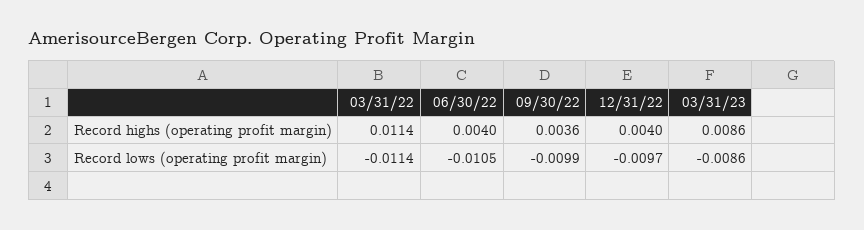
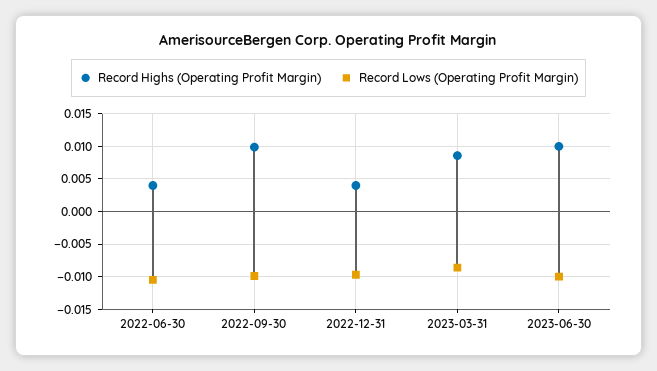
Record highs (operating profit margin), 03/31/22: 0.0114 -> none
Record highs (operating profit margin), 09/30/22: 0.0036 -> 0.01
Record lows (operating profit margin), 03/31/22: -0.0114 -> none
Record highs (operating profit margin), 2023-06-30: none -> 0.01
Record lows (operating profit margin), 2023-06-30: none -> -0.01

